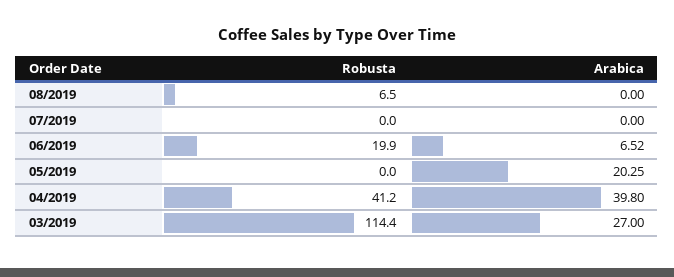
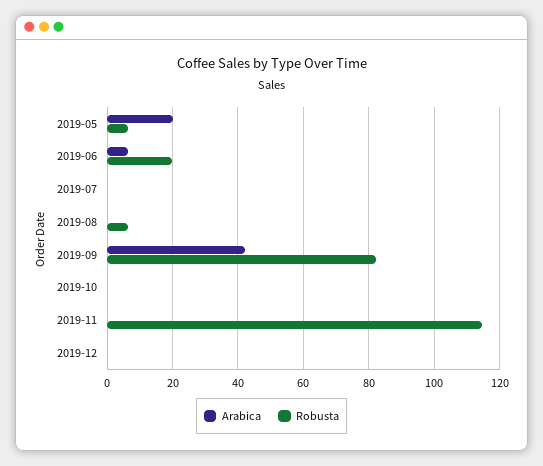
Robusta, 05/2019: 0 -> 6
Robusta, 04/2019: 41.2 -> none
Arabica, 04/2019: 39.8 -> none
Robusta, 03/2019: 114.4 -> none
Arabica, 03/2019: 27 -> none
Arabica, 2019-09: none -> 42
Robusta, 2019-09: none -> 82
Arabica, 2019-10: none -> 0
Robusta, 2019-10: none -> 0
Arabica, 2019-11: none -> 0
Robusta, 2019-11: none -> 114
Arabica, 2019-12: none -> 0
Robusta, 2019-12: none -> 0

